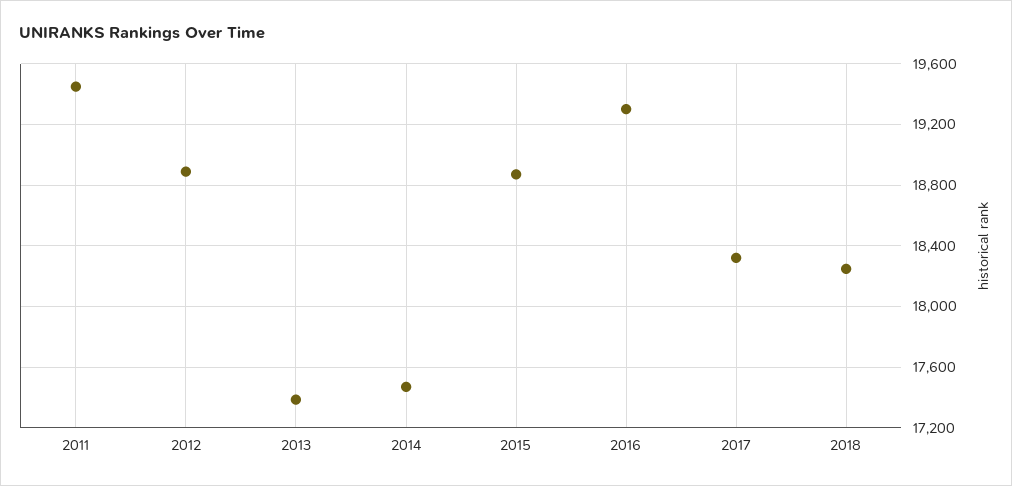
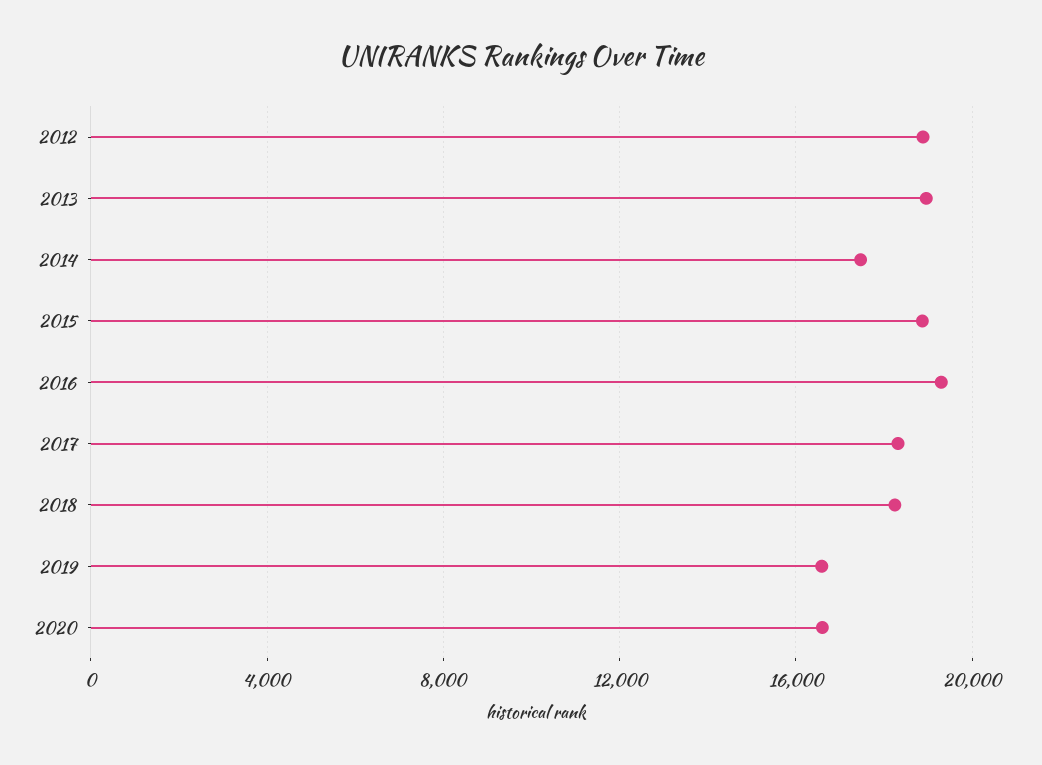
2011: 19450 -> none
2013: 17400 -> 19000
2019: none -> 16500
2020: none -> 16500

